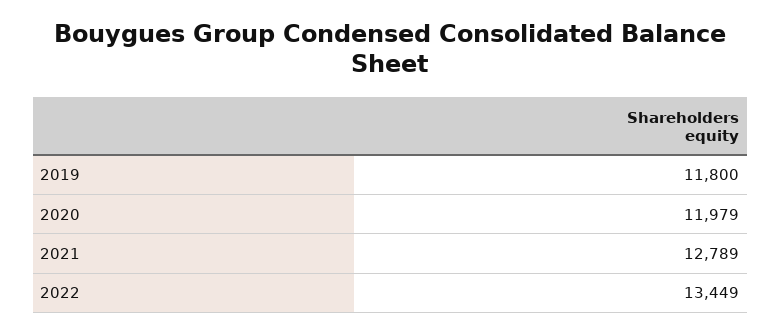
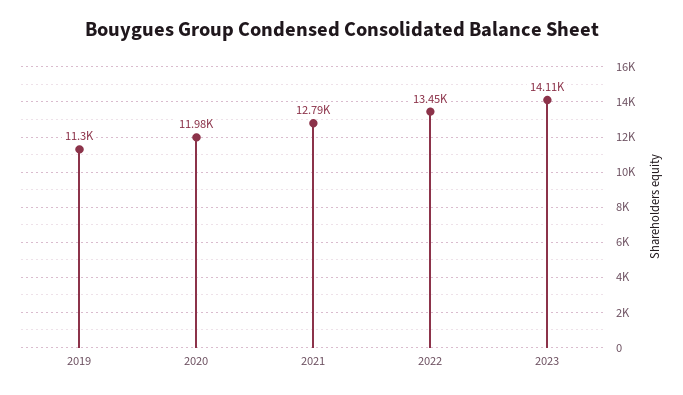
2019: 11800 -> 11300
2023: none -> 14110

